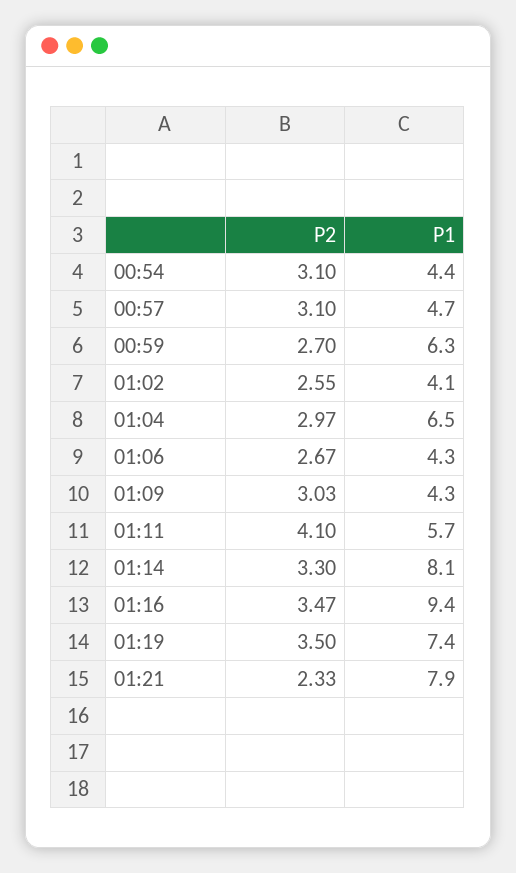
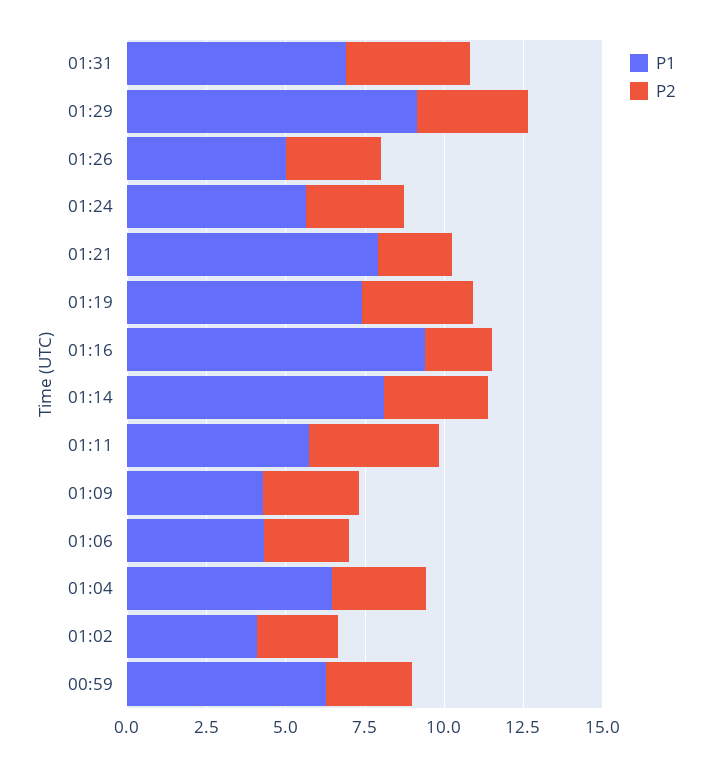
P2, 00:54: 3.1 -> none
P1, 00:54: 4.4 -> none
P2, 00:57: 3.1 -> none
P1, 00:57: 4.7 -> none
P2, 01:16: 3.47 -> 2
P1, 01:31: none -> 7
P2, 01:31: none -> 4
P1, 01:29: none -> 9
P2, 01:29: none -> 3.5
P1, 01:26: none -> 5
P2, 01:26: none -> 3
P1, 01:24: none -> 5.5
P2, 01:24: none -> 3

